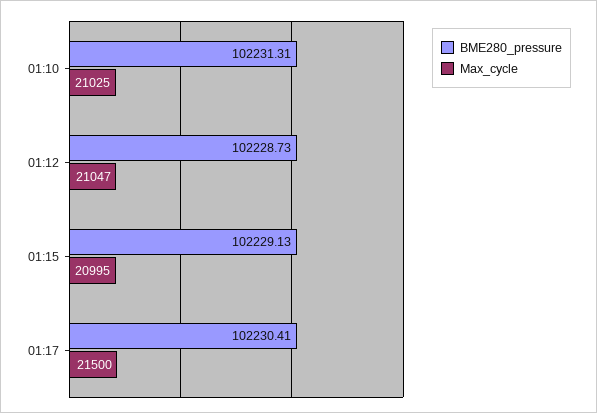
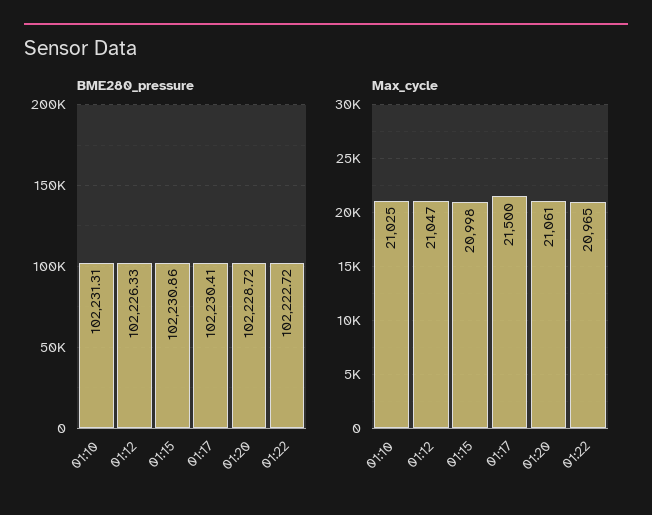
BME280_pressure, 01:12: 102228.73 -> 102226.33
BME280_pressure, 01:15: 102229.13 -> 102230.86
Max_cycle, 01:15: 20995 -> 20998
BME280_pressure, 01:20: none -> 102228.72
BME280_pressure, 01:22: none -> 102222.72
Max_cycle, 01:20: none -> 21061
Max_cycle, 01:22: none -> 20965

